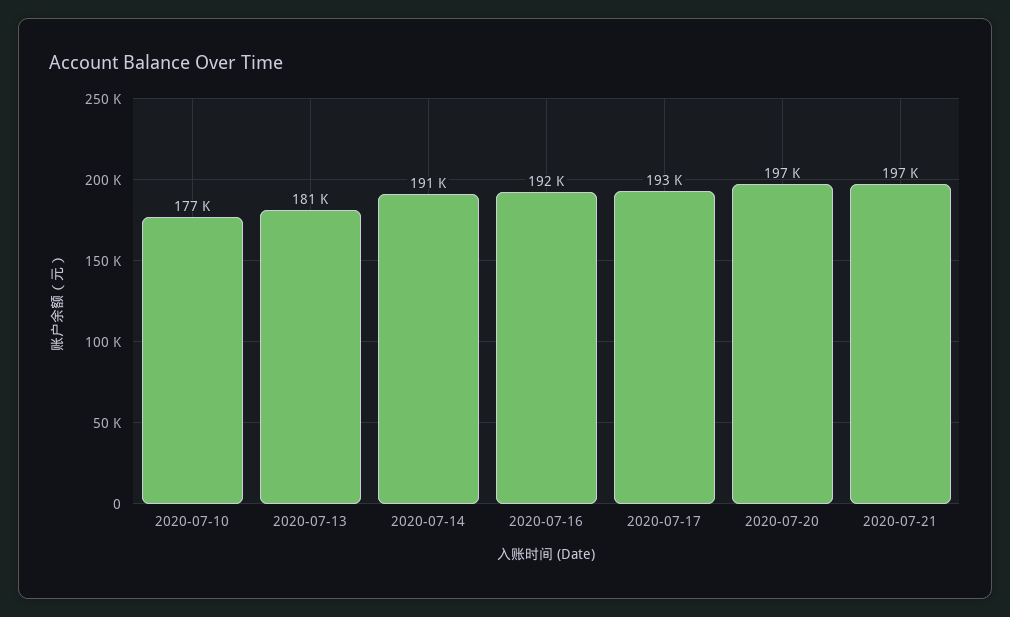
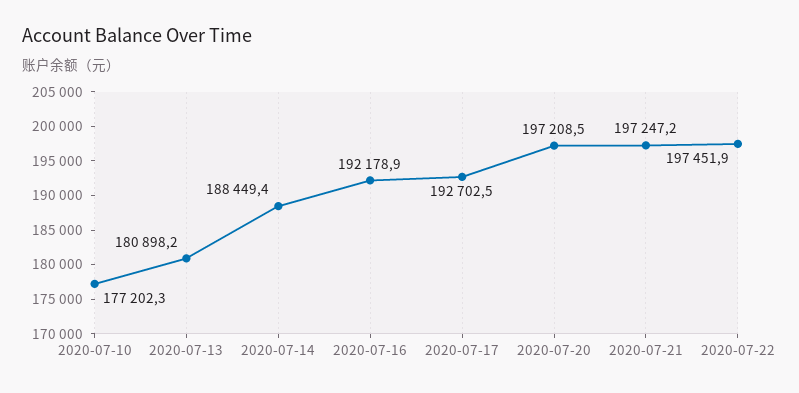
2020-07-14: 191000 -> 188449.4
2020-07-22: none -> 197451.9

